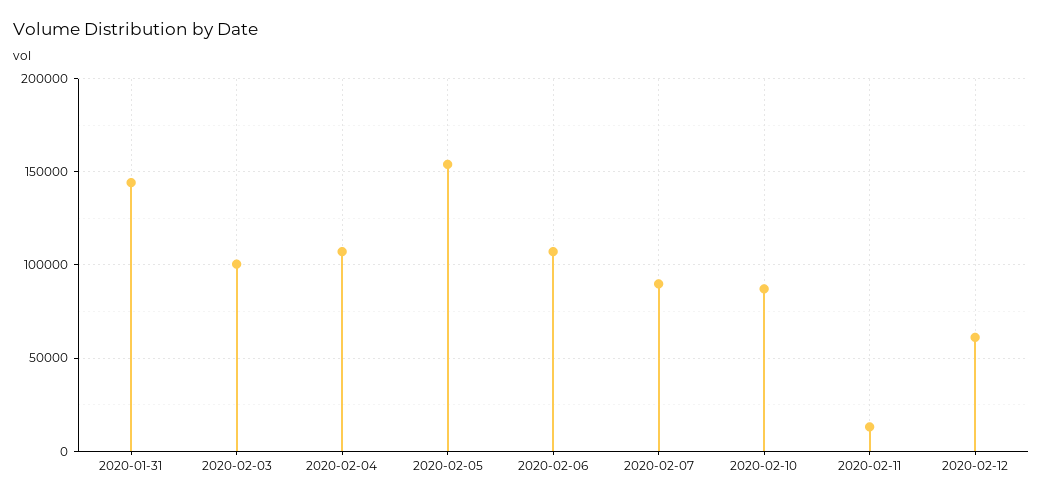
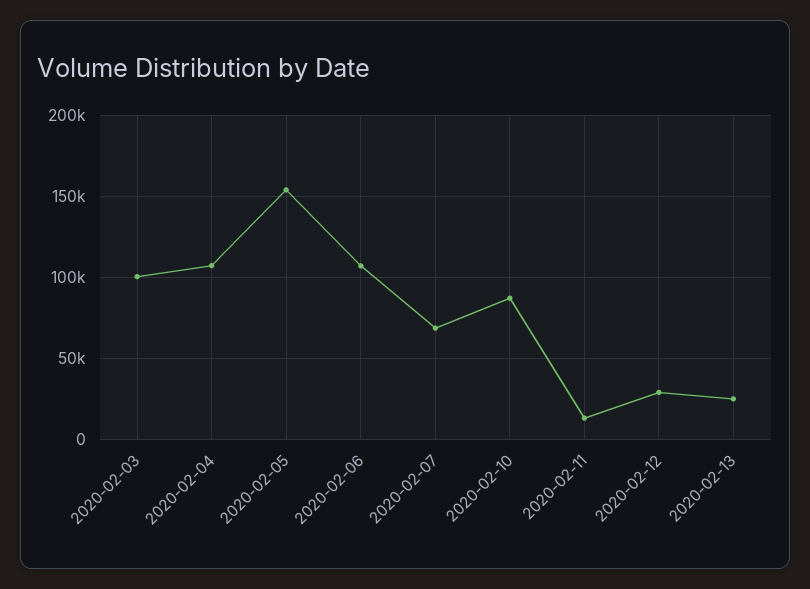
2020-01-31: 145000 -> none
2020-02-07: 90000 -> 70000
2020-02-12: 60000 -> 30000
2020-02-13: none -> 25000

